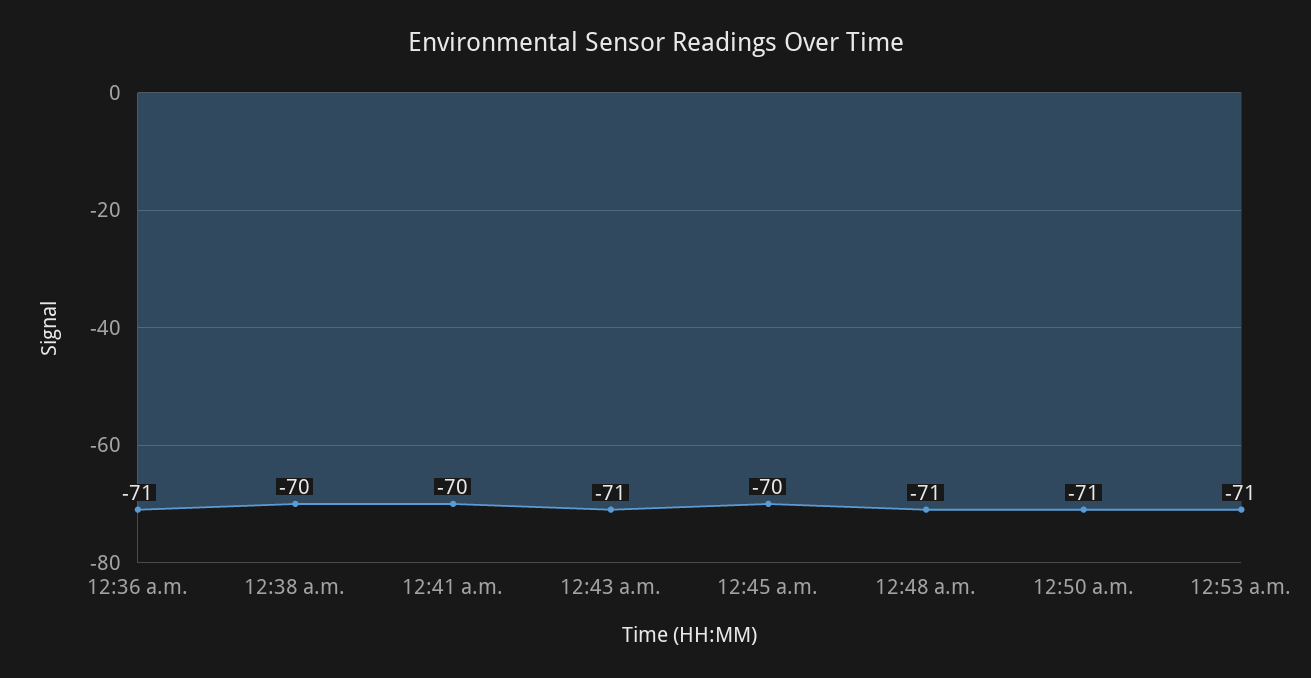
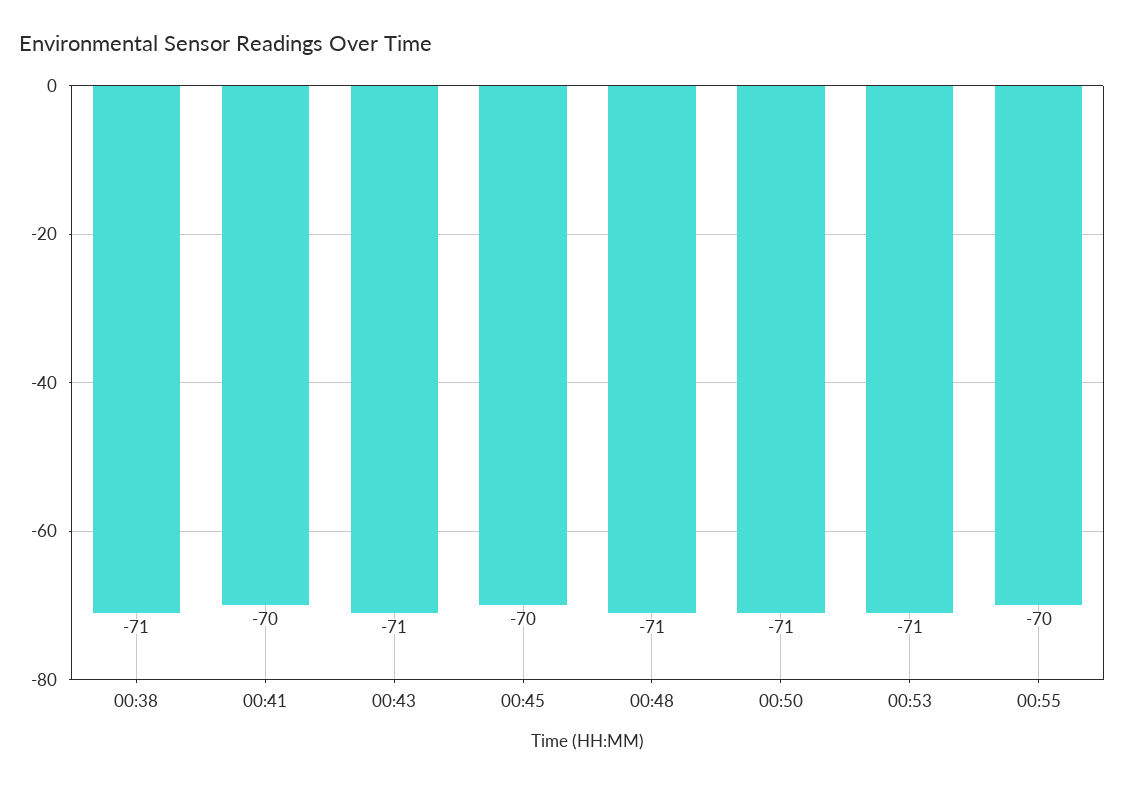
12:36 a.m.: -71 -> none
12:38 a.m.: -70 -> -71
00:55: none -> -70

